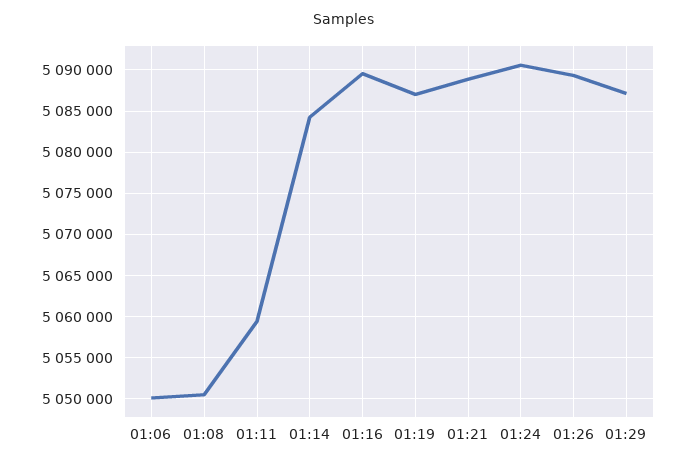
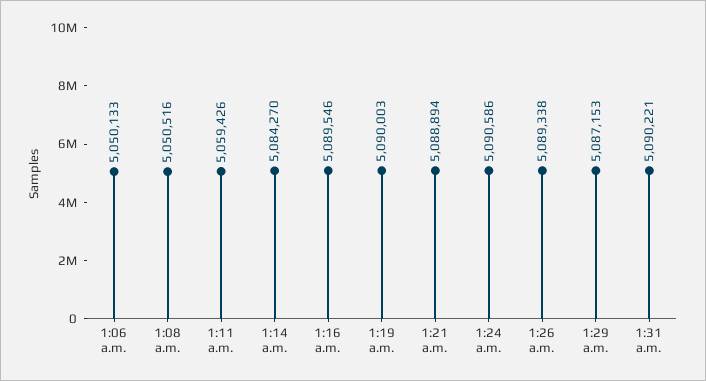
01:19: 5087000 -> 5090003
1:31 a.m.: none -> 5090221

